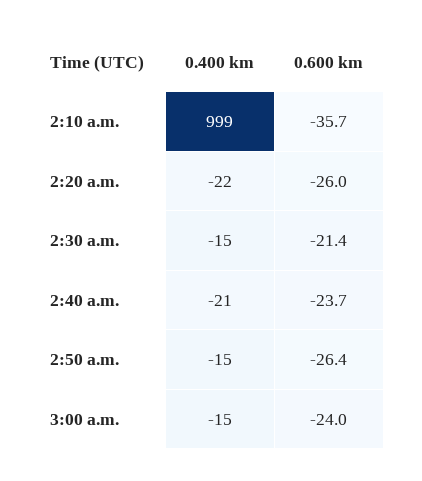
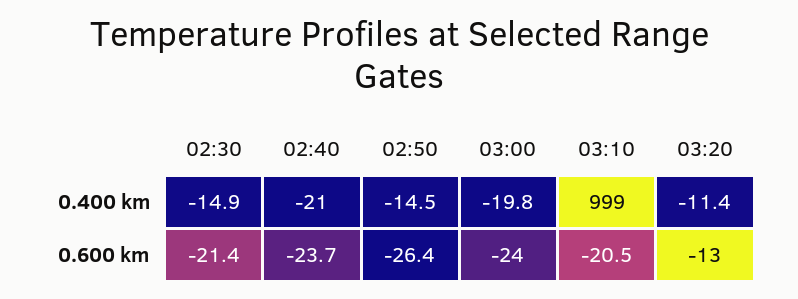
0.400 km, 2:10 a.m.: 999 -> none
0.600 km, 2:10 a.m.: -35.7 -> none
0.400 km, 2:20 a.m.: -22 -> none
0.600 km, 2:20 a.m.: -26 -> none
0.400 km, 3:00 a.m.: -15 -> -19.8
0.400 km, 03:10: none -> 999
0.400 km, 03:20: none -> -11.4
0.600 km, 03:10: none -> -20.5
0.600 km, 03:20: none -> -13

